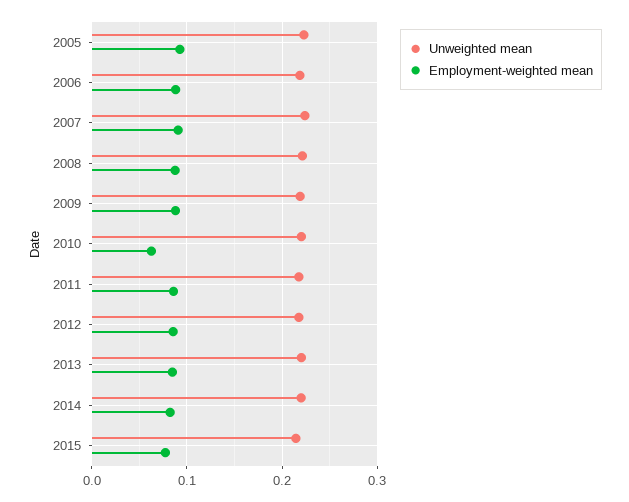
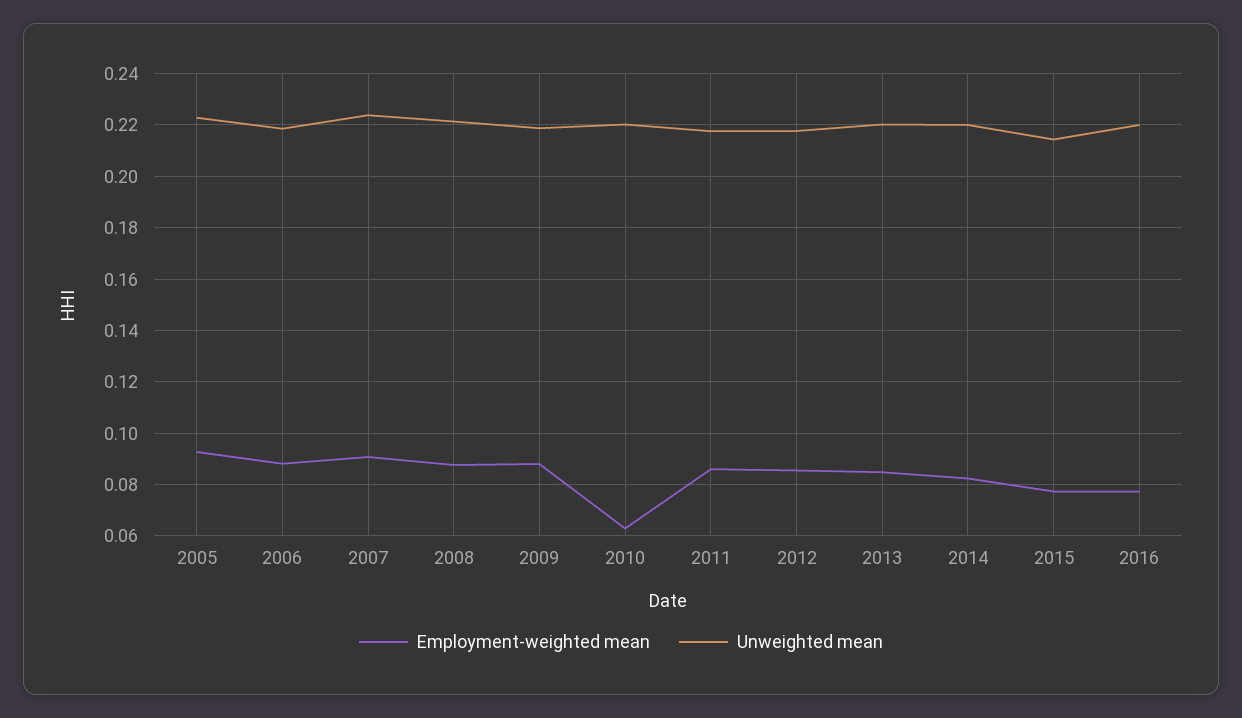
Employment-weighted mean, 2016: none -> 0.0775
Unweighted mean, 2016: none -> 0.22

